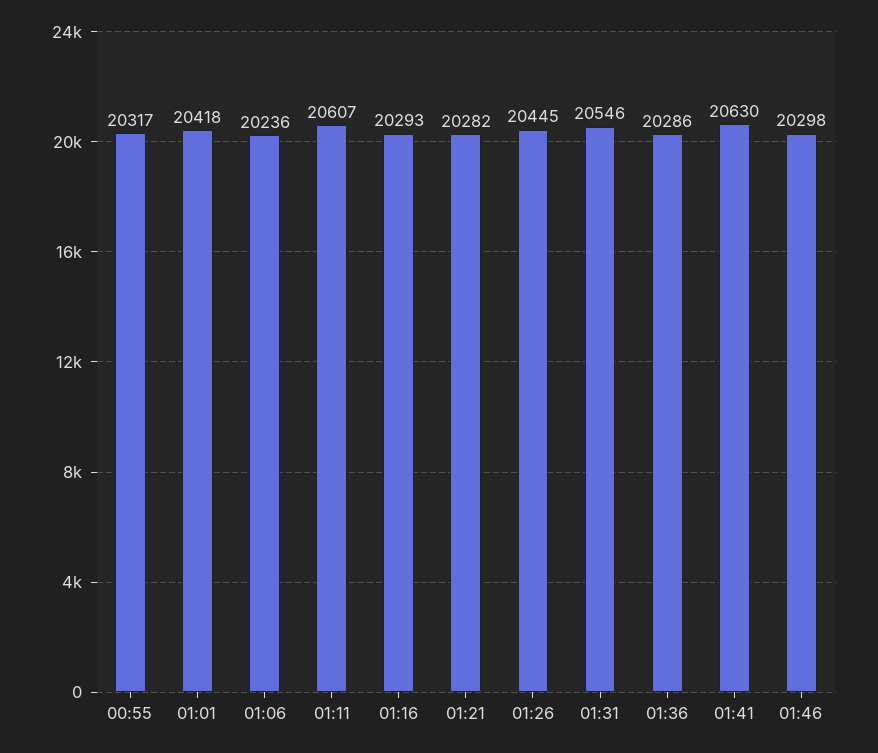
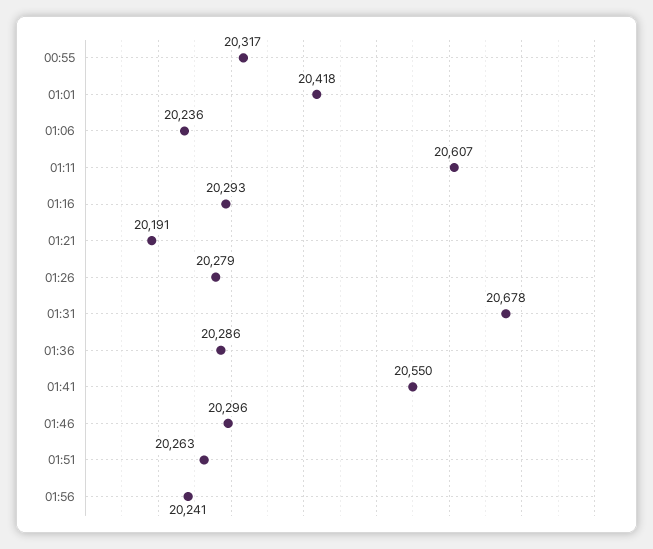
01:21: 20282 -> 20191
01:26: 20445 -> 20279
01:31: 20546 -> 20678
01:41: 20630 -> 20550
01:46: 20298 -> 20296
01:51: none -> 20263
01:56: none -> 20241

